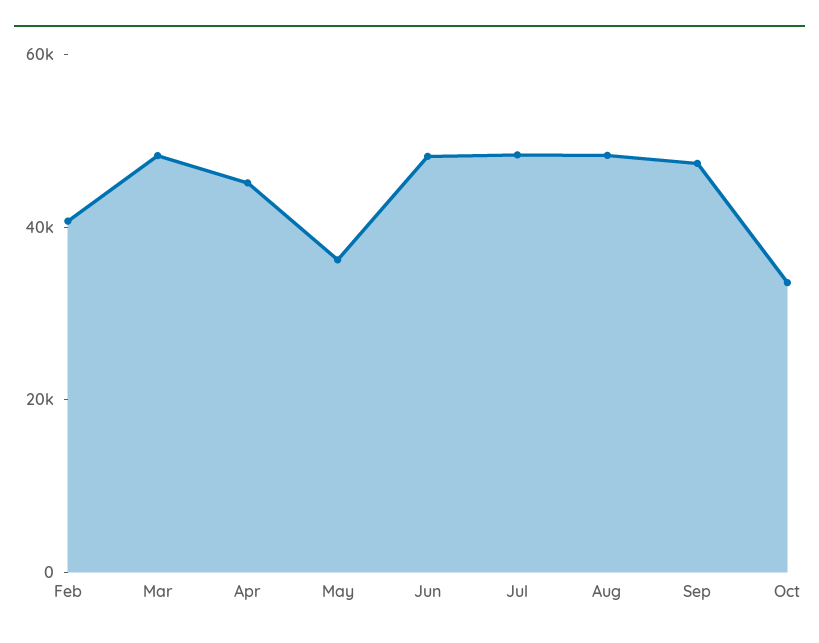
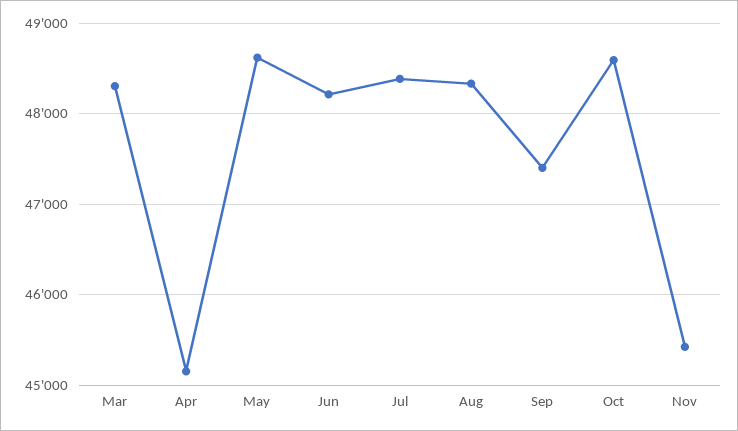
Feb: 40000 -> none
May: 35000 -> 48600
Oct: 35000 -> 48600
Nov: none -> 45400

